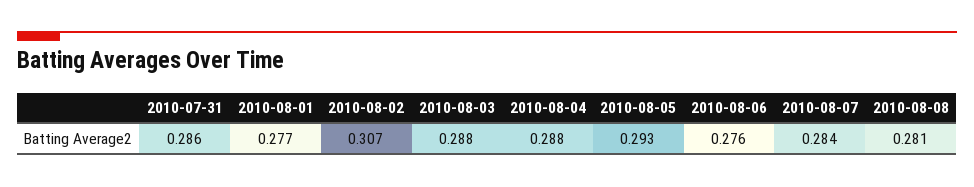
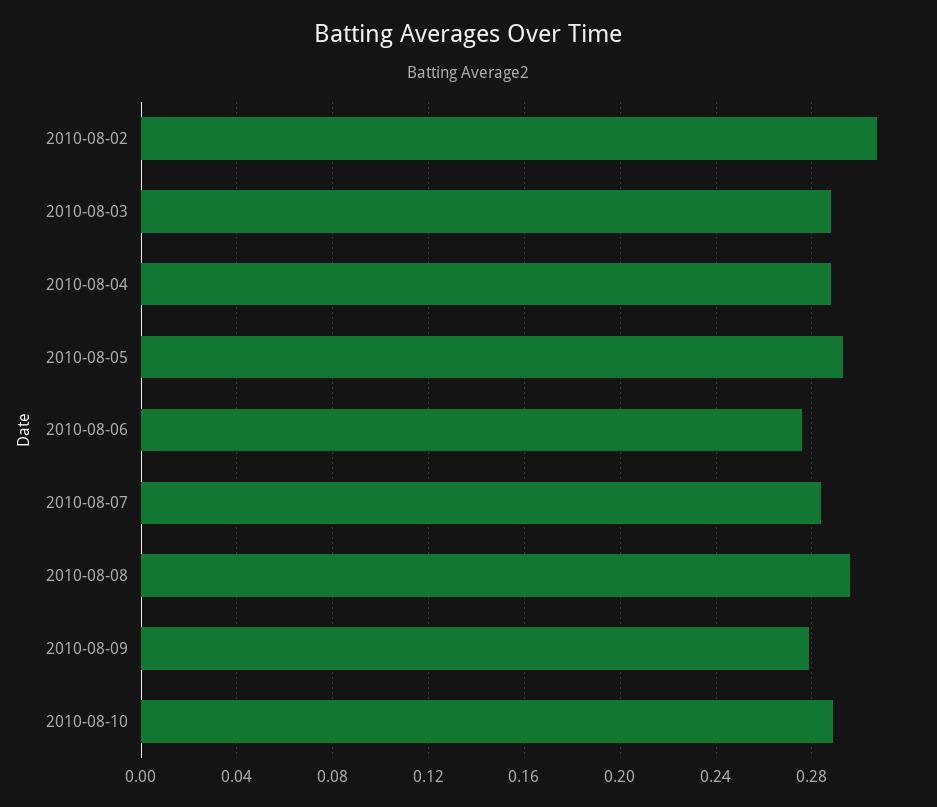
2010-07-31: 0.286 -> none
2010-08-01: 0.277 -> none
2010-08-08: 0.281 -> 0.295
2010-08-09: none -> 0.28
2010-08-10: none -> 0.29

